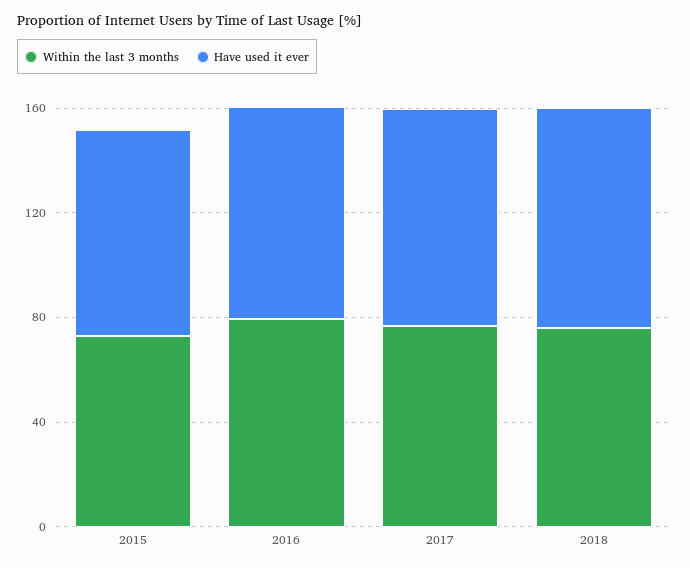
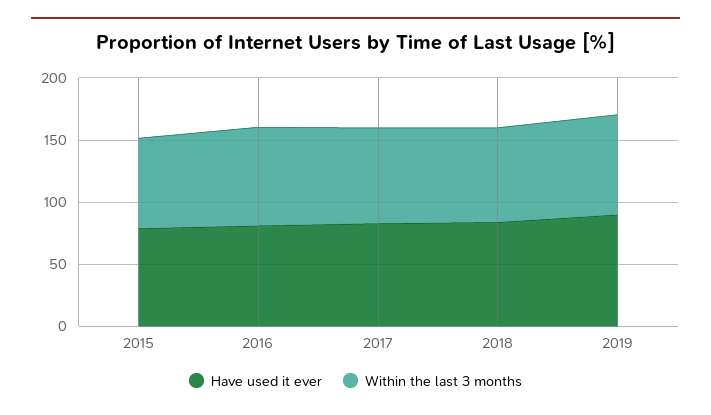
Have used it ever, 2019: none -> 90
Within the last 3 months, 2019: none -> 80

